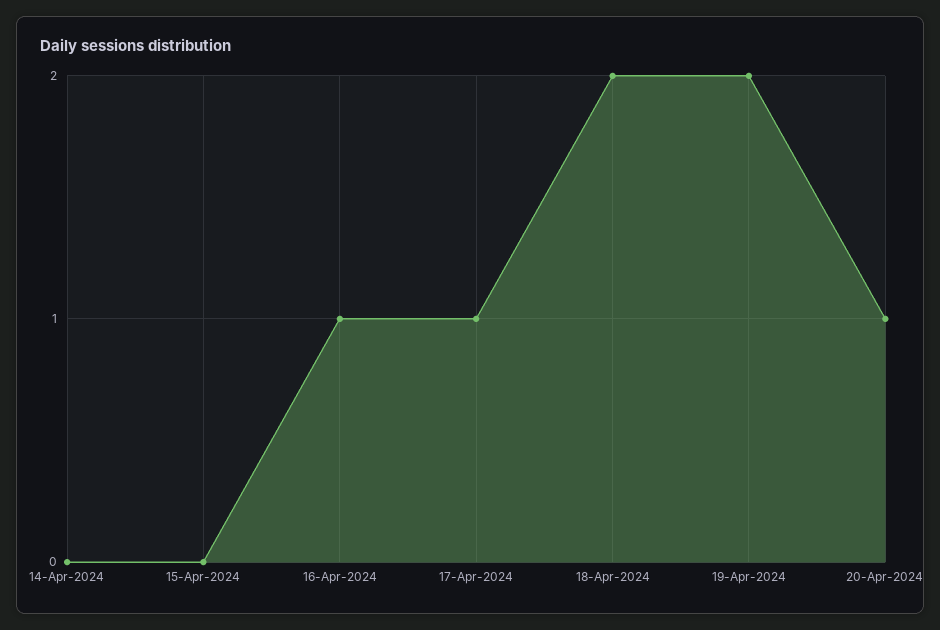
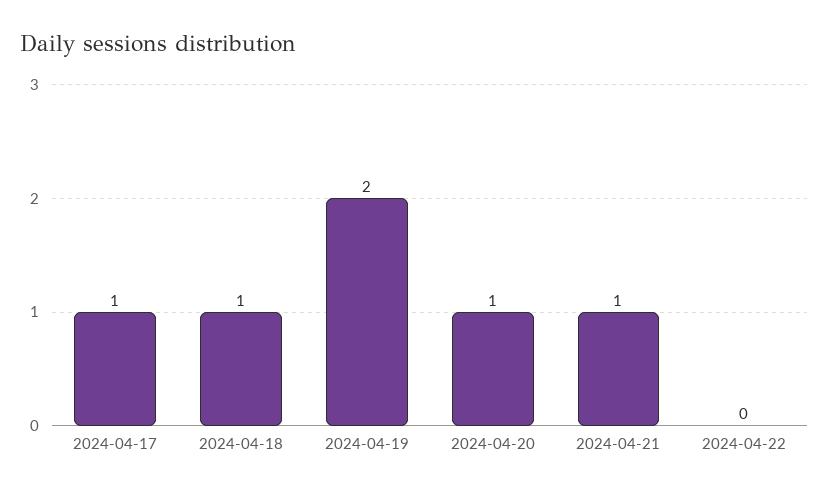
14-Apr-2024: 0 -> none
15-Apr-2024: 0 -> none
16-Apr-2024: 1 -> none
18-Apr-2024: 2 -> 1
2024-04-21: none -> 1
2024-04-22: none -> 0

